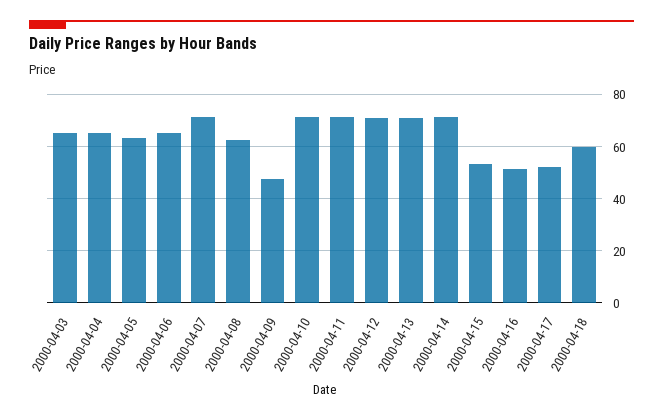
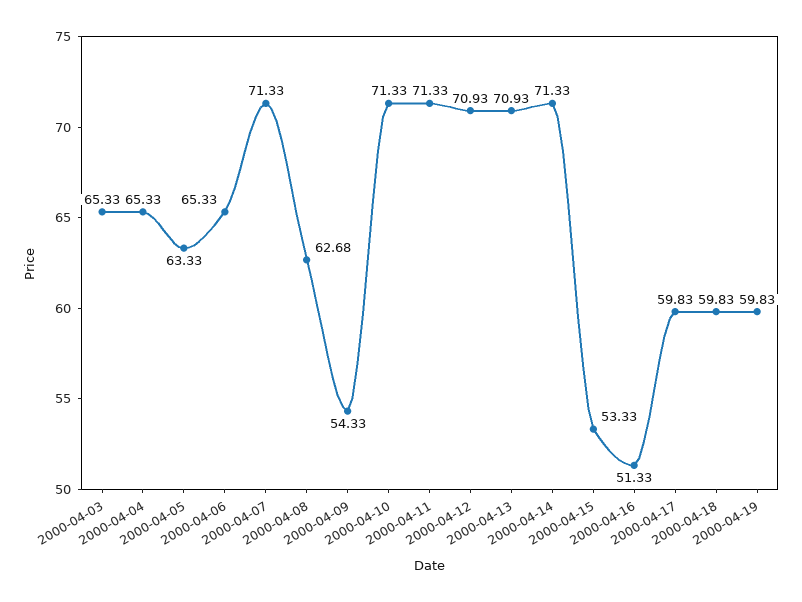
2000-04-09: 47.5 -> 54.33
2000-04-17: 52.5 -> 59.83
2000-04-19: none -> 59.83

